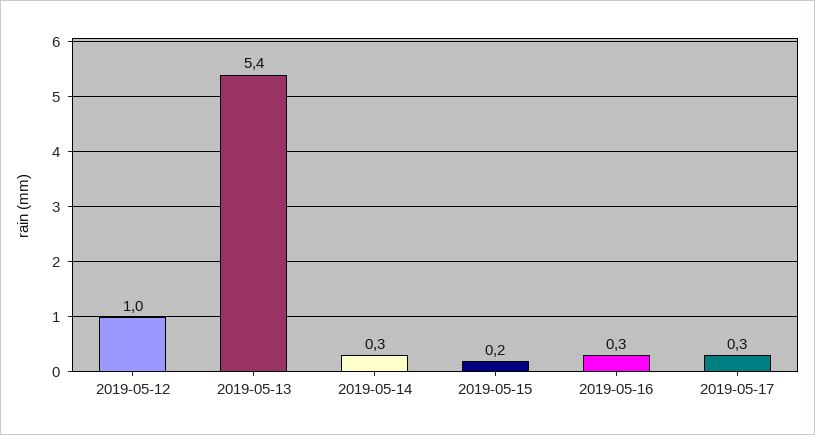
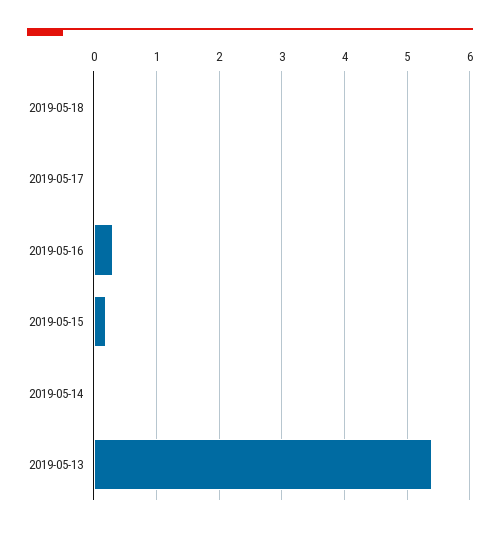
2019-05-12: 1 -> none
2019-05-14: 0.3 -> 0
2019-05-17: 0.3 -> 0
2019-05-18: none -> 0

